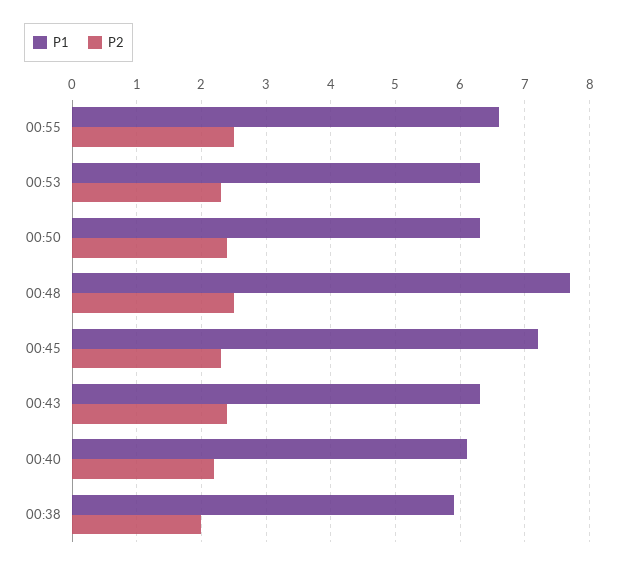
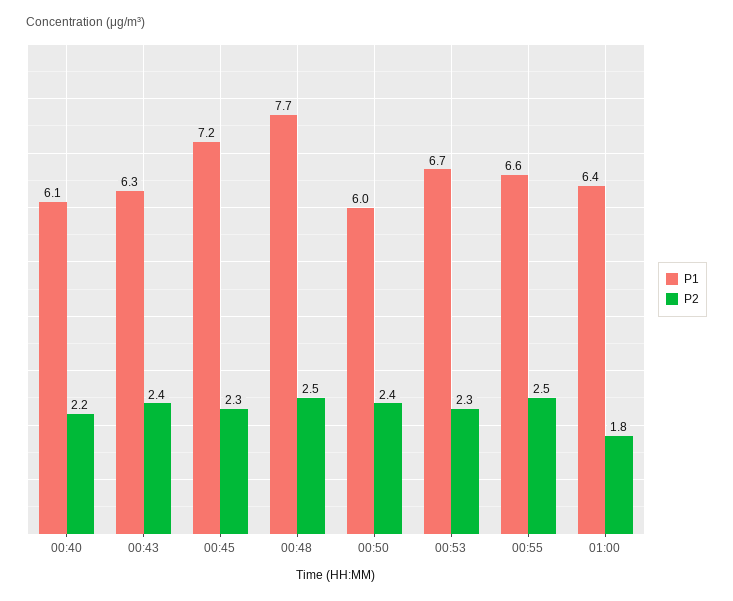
P1, 00:53: 6.3 -> 6.7
P1, 00:50: 6.3 -> 6
P1, 00:38: 5.9 -> none
P2, 00:38: 2 -> none
P1, 01:00: none -> 6.4
P2, 01:00: none -> 1.8

